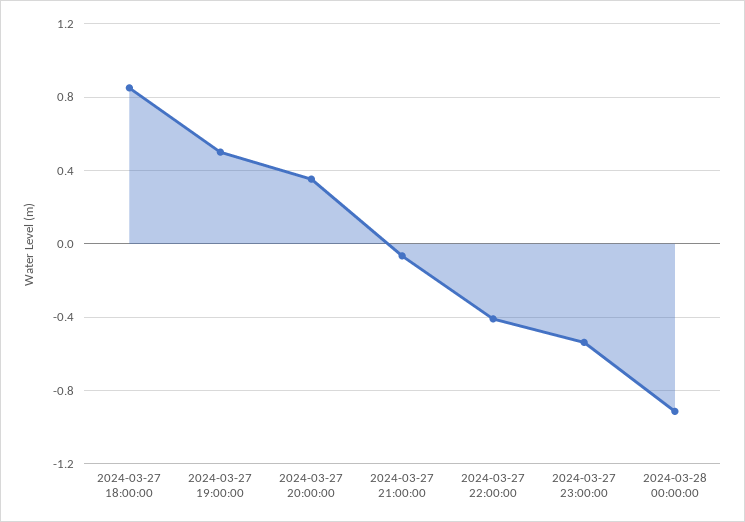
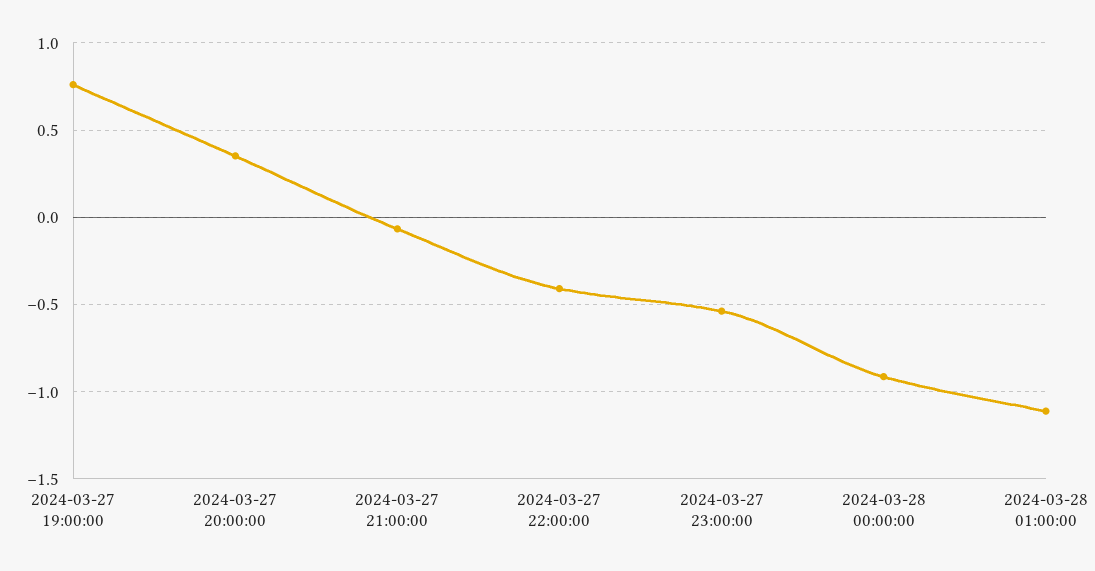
2024-03-27 18:00:00: 0.85 -> none
2024-03-27 19:00:00: 0.5 -> 0.75
2024-03-28 01:00:00: none -> -1.1

